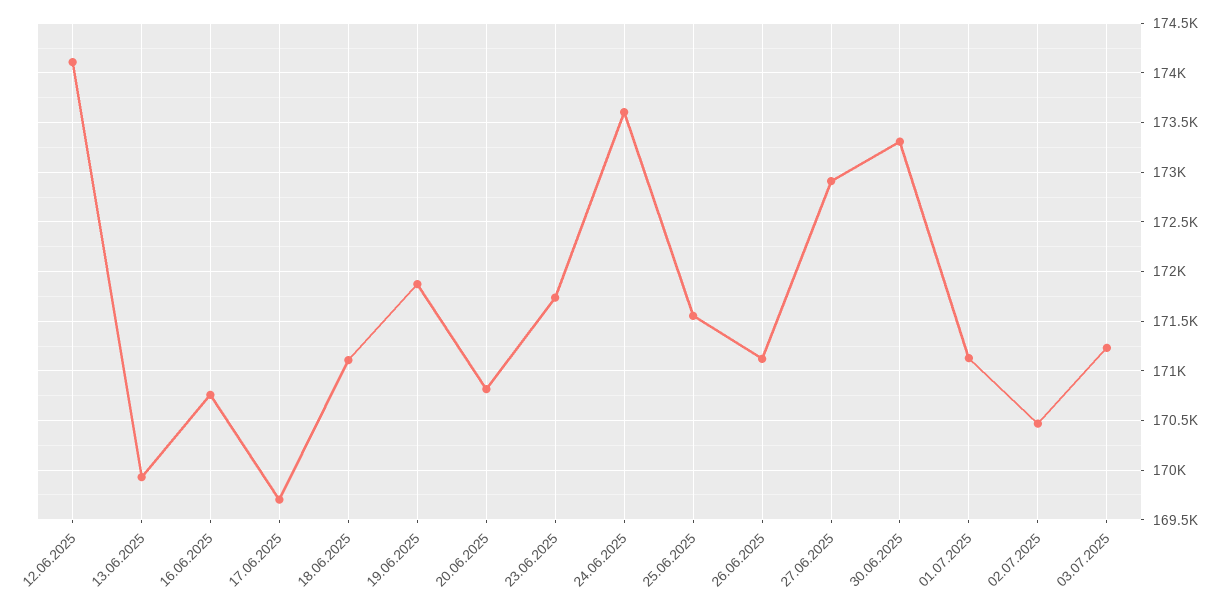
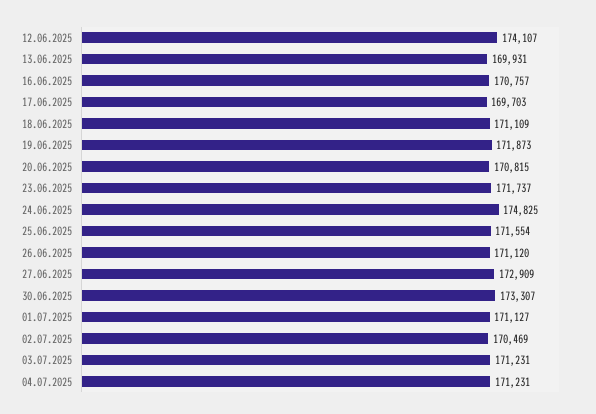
24.06.2025: 173600 -> 174825
04.07.2025: none -> 171231

